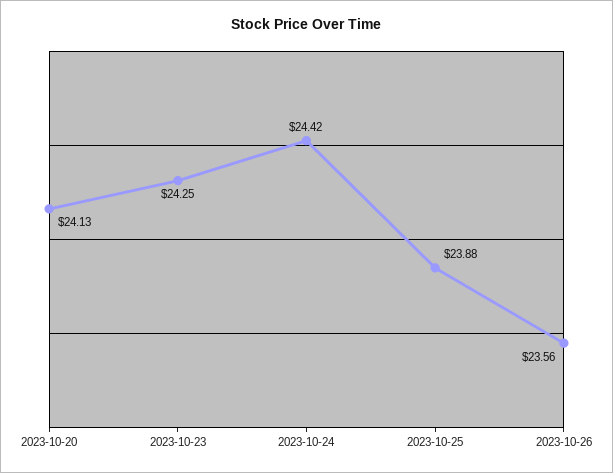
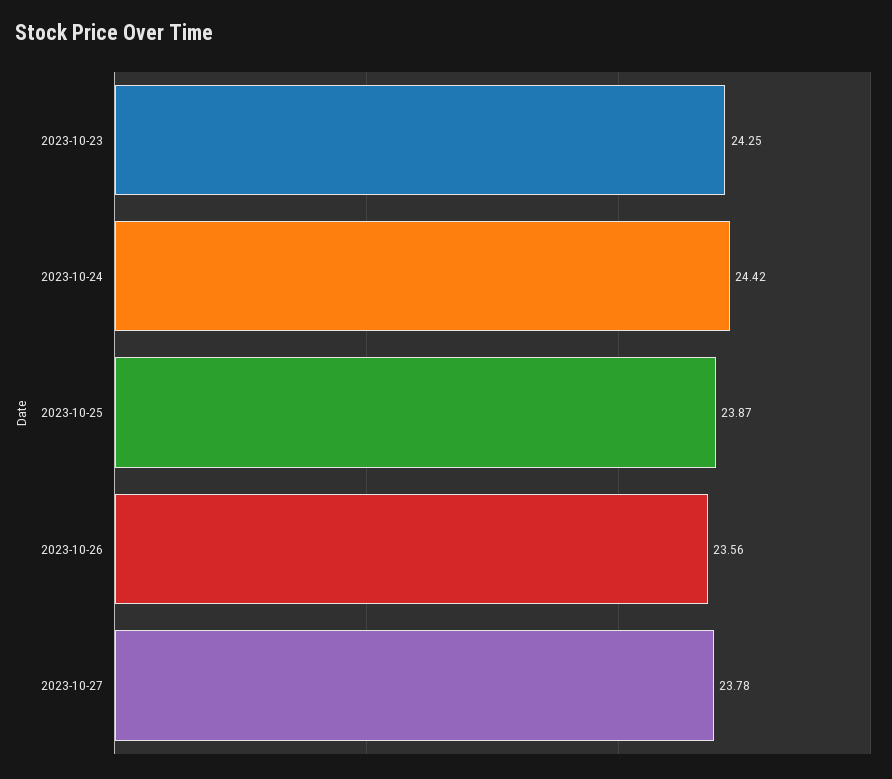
2023-10-20: 24.13 -> none
2023-10-25: 23.88 -> 23.87
2023-10-27: none -> 23.78

